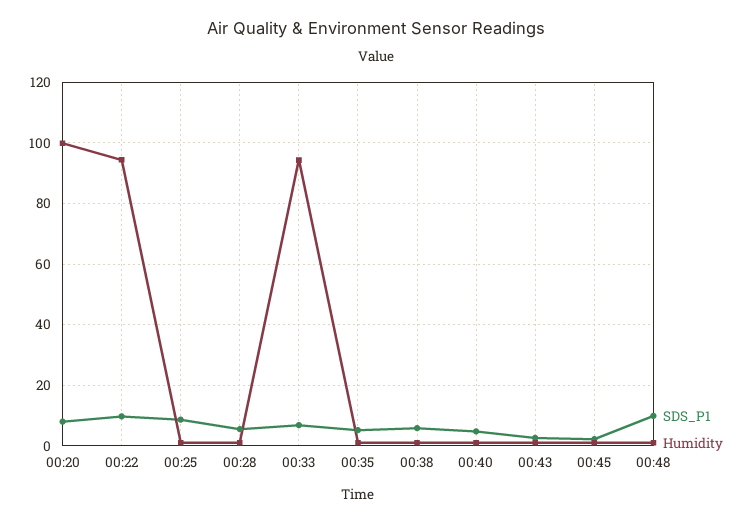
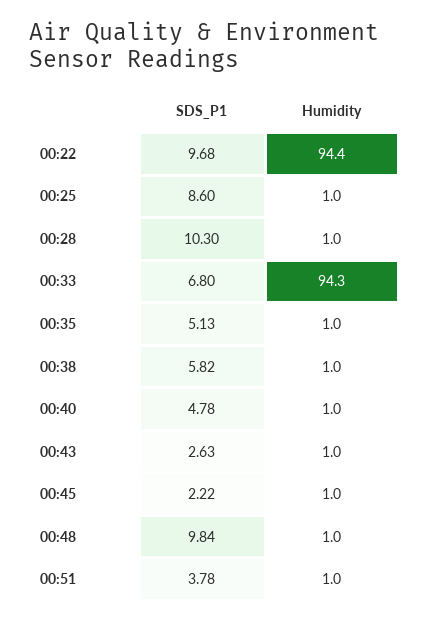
SDS_P1, 00:20: 8 -> none
Humidity, 00:20: 100 -> none
SDS_P1, 00:28: 6 -> 10.3
SDS_P1, 00:51: none -> 3.78
Humidity, 00:51: none -> 1

